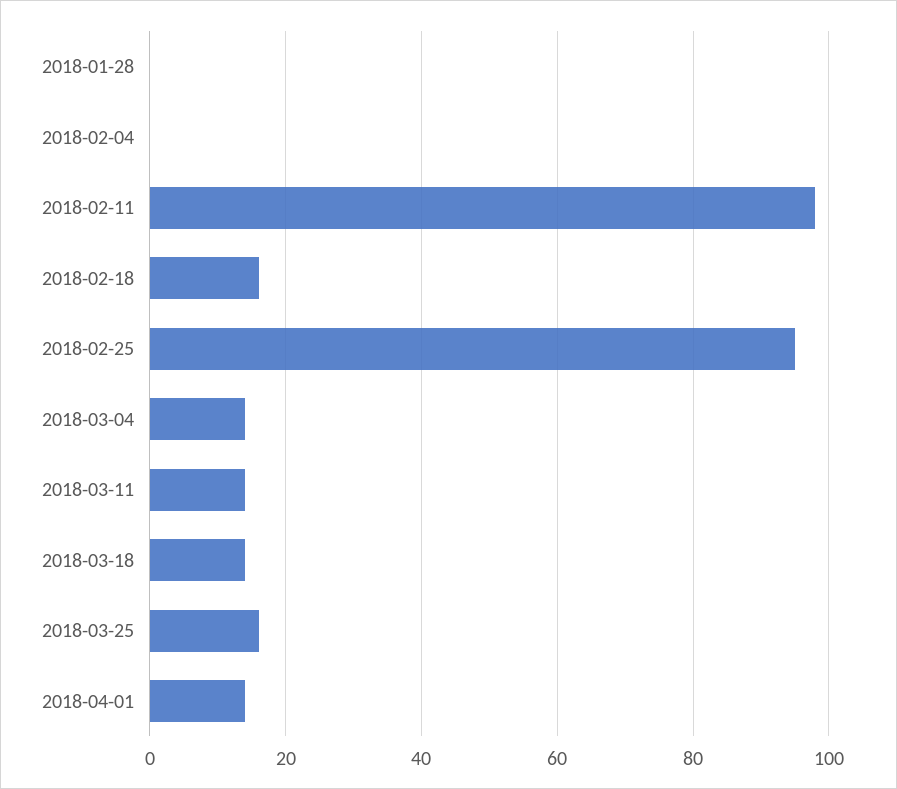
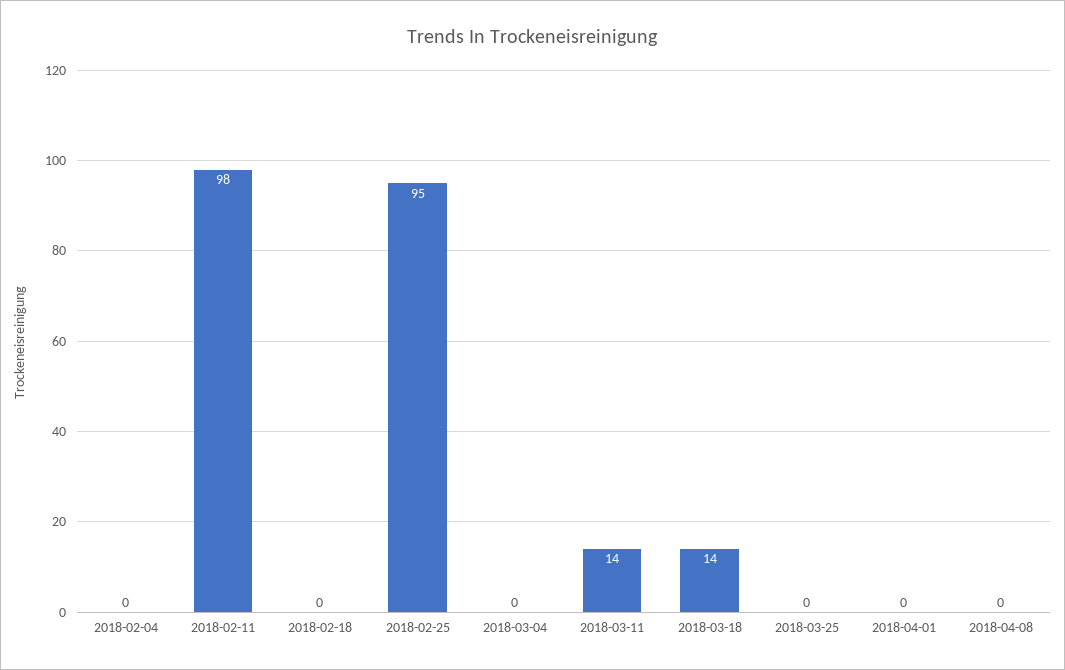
2018-01-28: 0 -> none
2018-02-18: 15 -> 0
2018-03-04: 15 -> 0
2018-03-25: 15 -> 0
2018-04-01: 15 -> 0
2018-04-08: none -> 0

